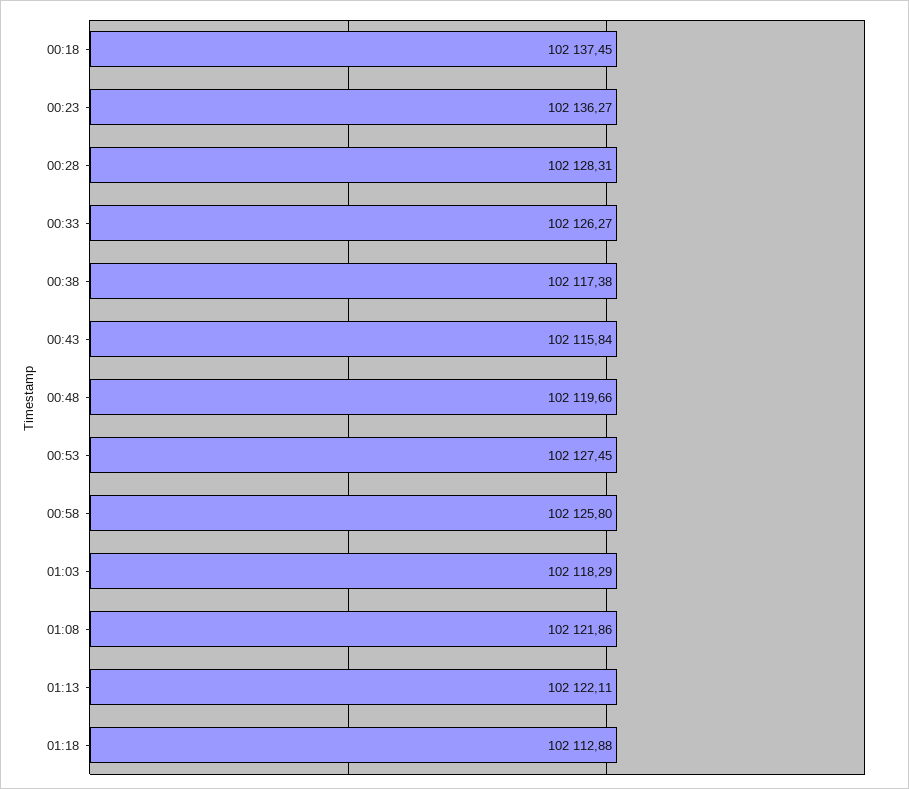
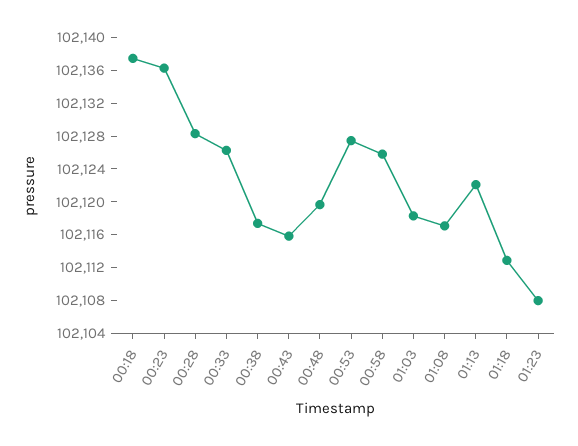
01:08: 102121.86 -> 102117
01:23: none -> 102108

